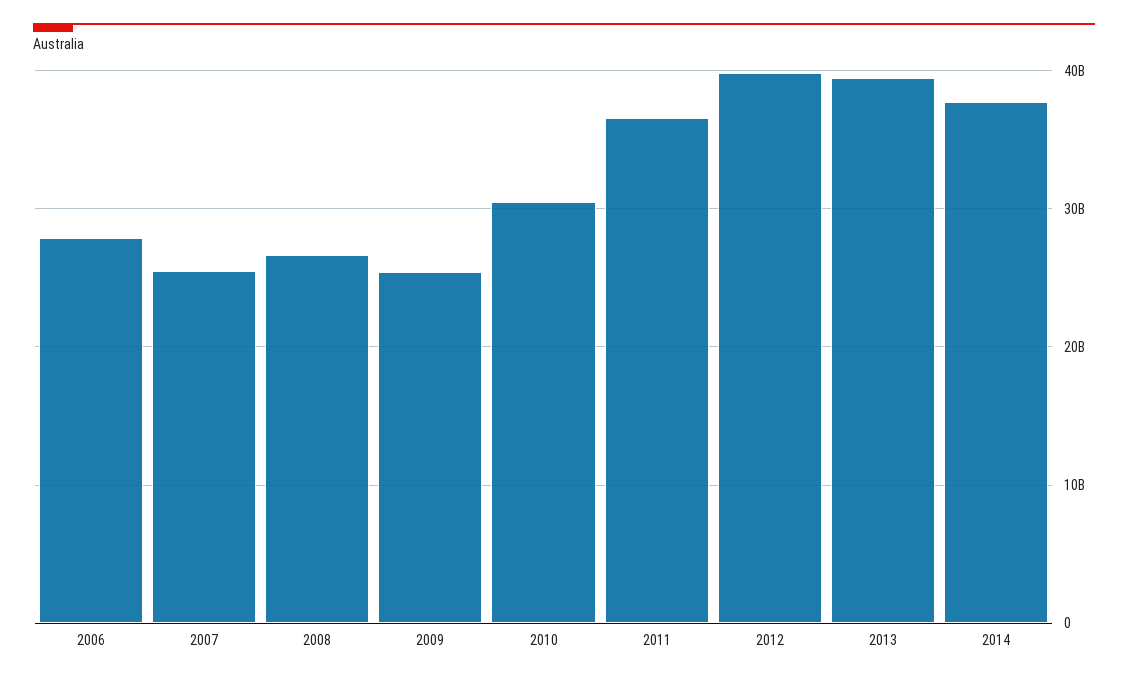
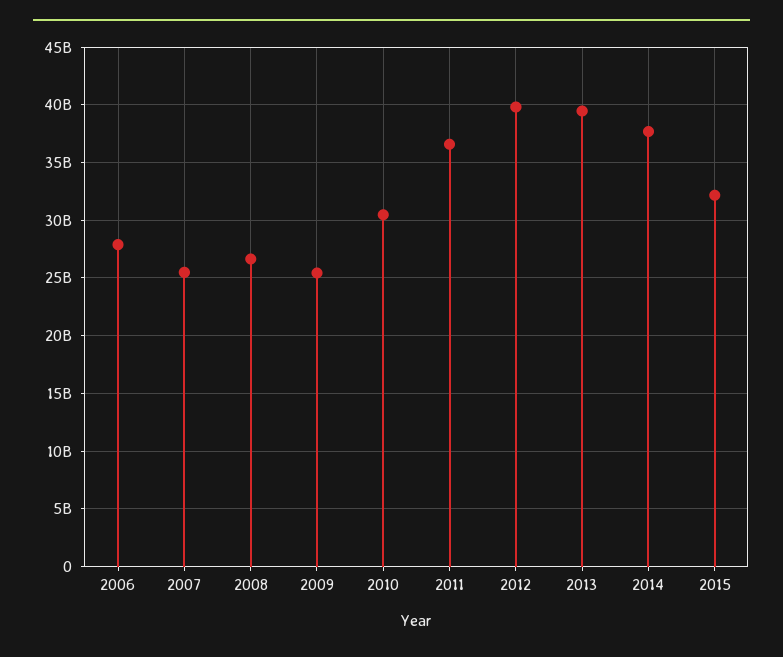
2015: none -> 32000000000

